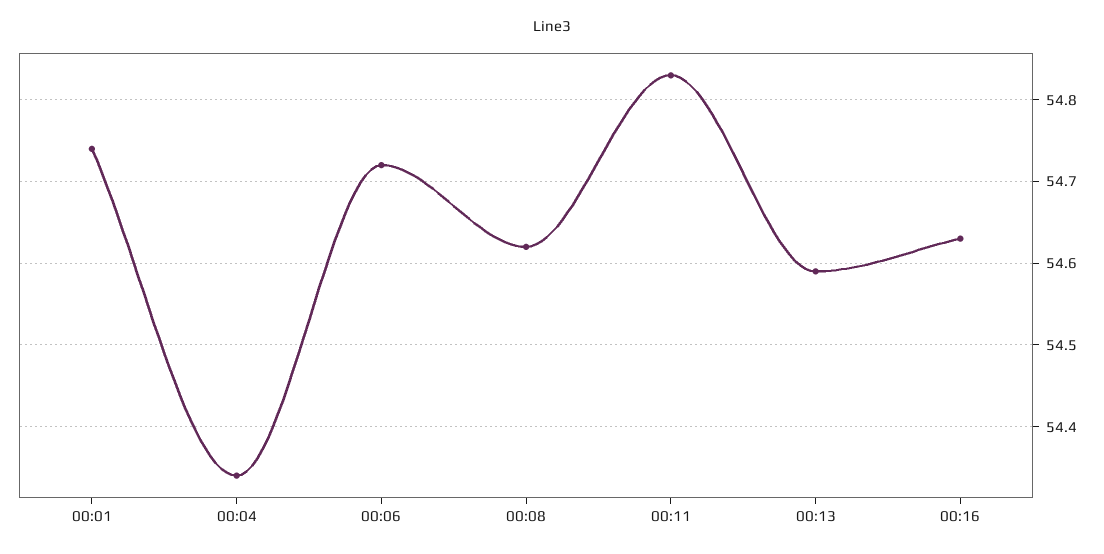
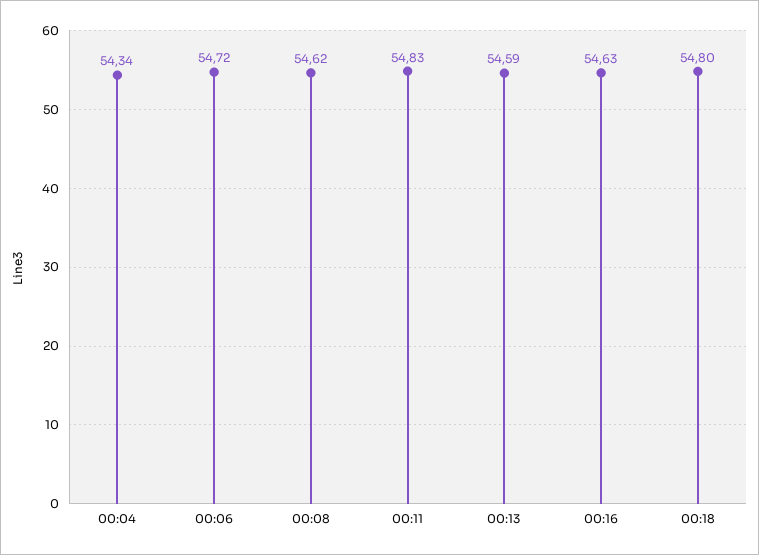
00:01: 54.74 -> none
00:18: none -> 54.8

